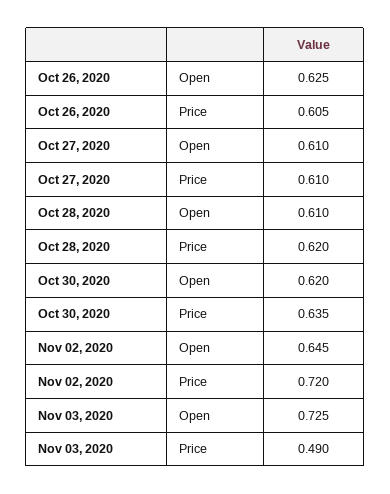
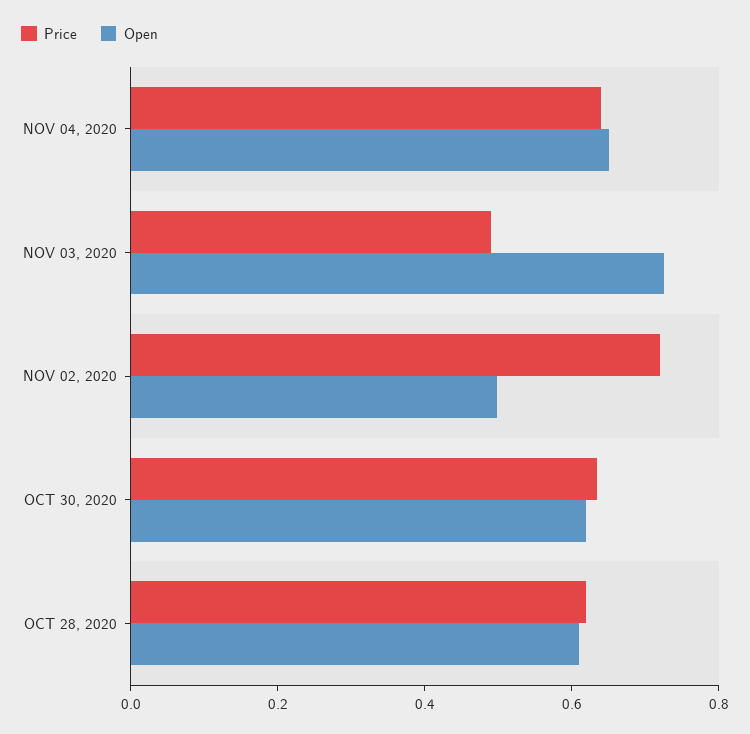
Open, Oct 26, 2020: 0.625 -> none
Price, Oct 26, 2020: 0.605 -> none
Open, Oct 27, 2020: 0.61 -> none
Price, Oct 27, 2020: 0.61 -> none
Open, Nov 02, 2020: 0.645 -> 0.5
Price, NOV 04, 2020: none -> 0.65
Open, NOV 04, 2020: none -> 0.65

